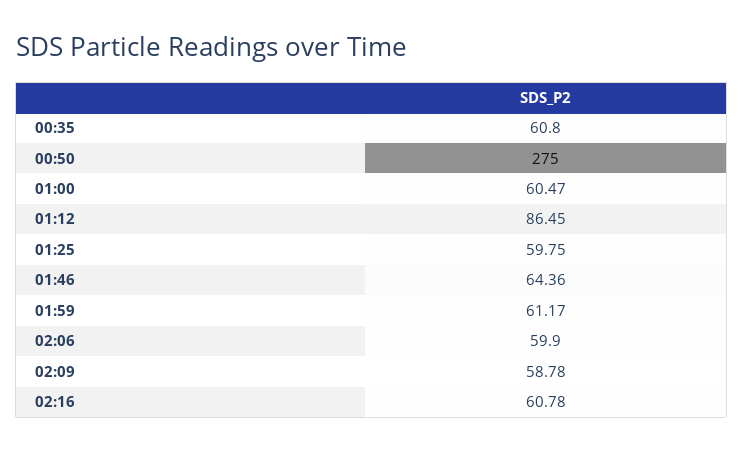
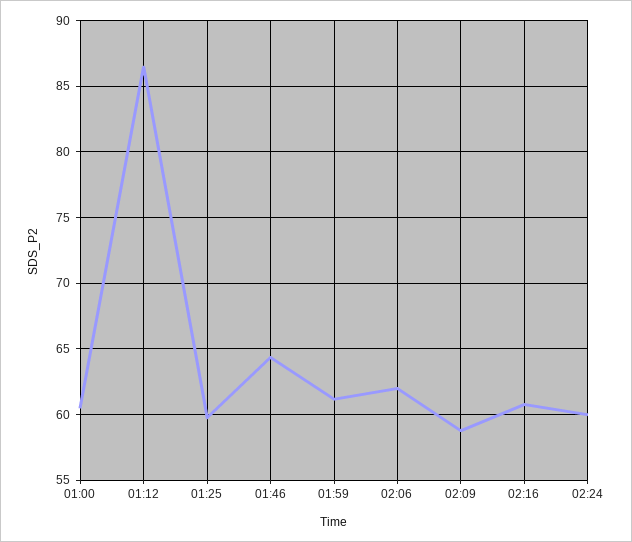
00:35: 60.8 -> none
00:50: 275 -> none
02:06: 59.9 -> 62
02:24: none -> 60

